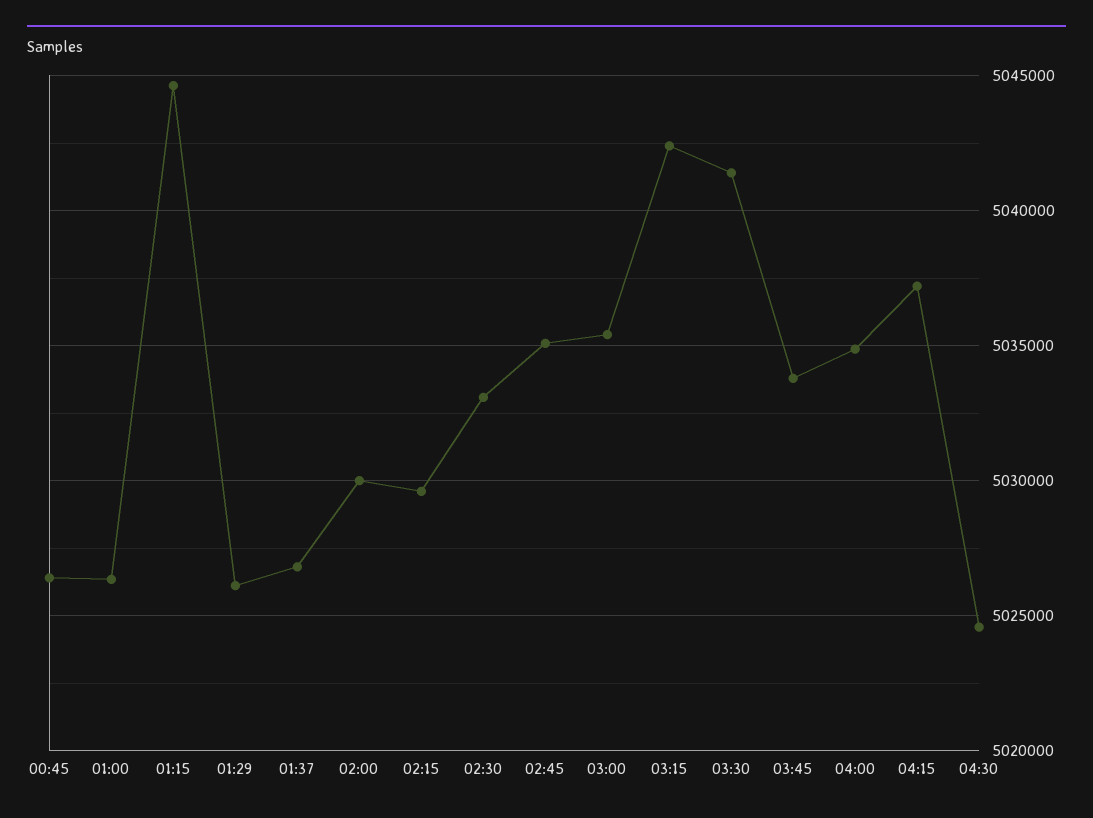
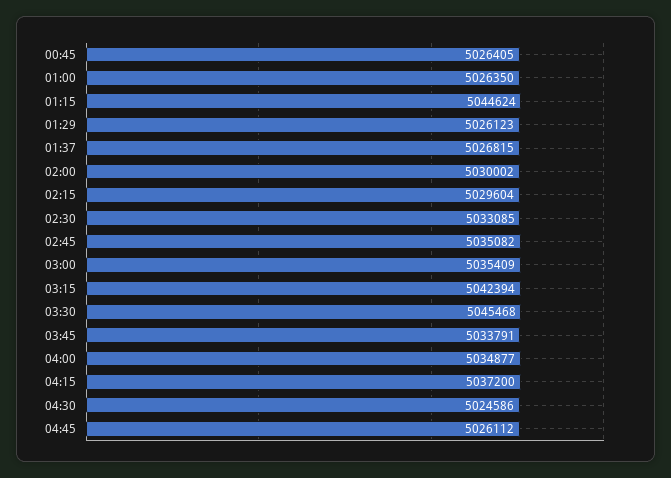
03:30: 5041500 -> 5045468
04:45: none -> 5026112

